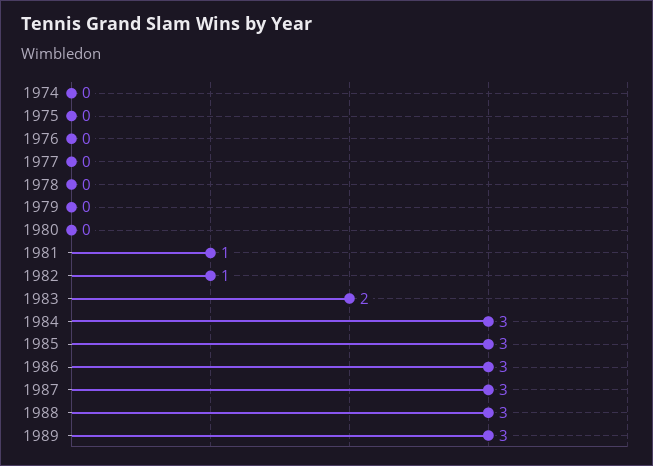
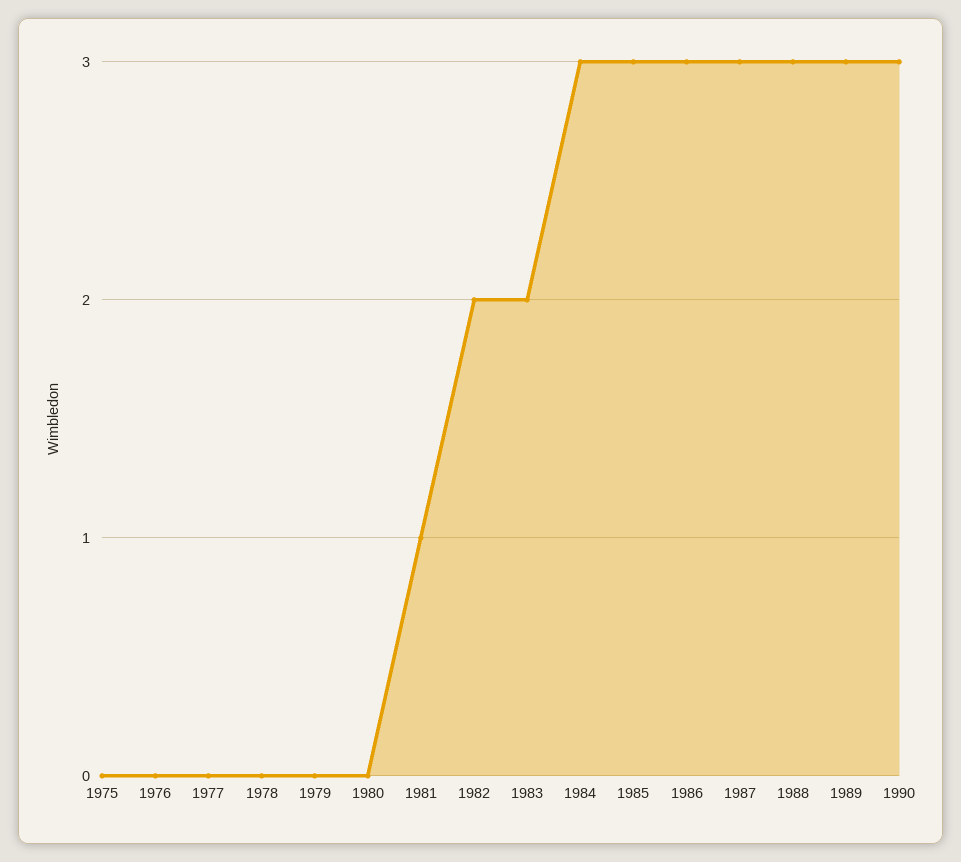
1974: 0 -> none
1982: 1 -> 2
1990: none -> 3

